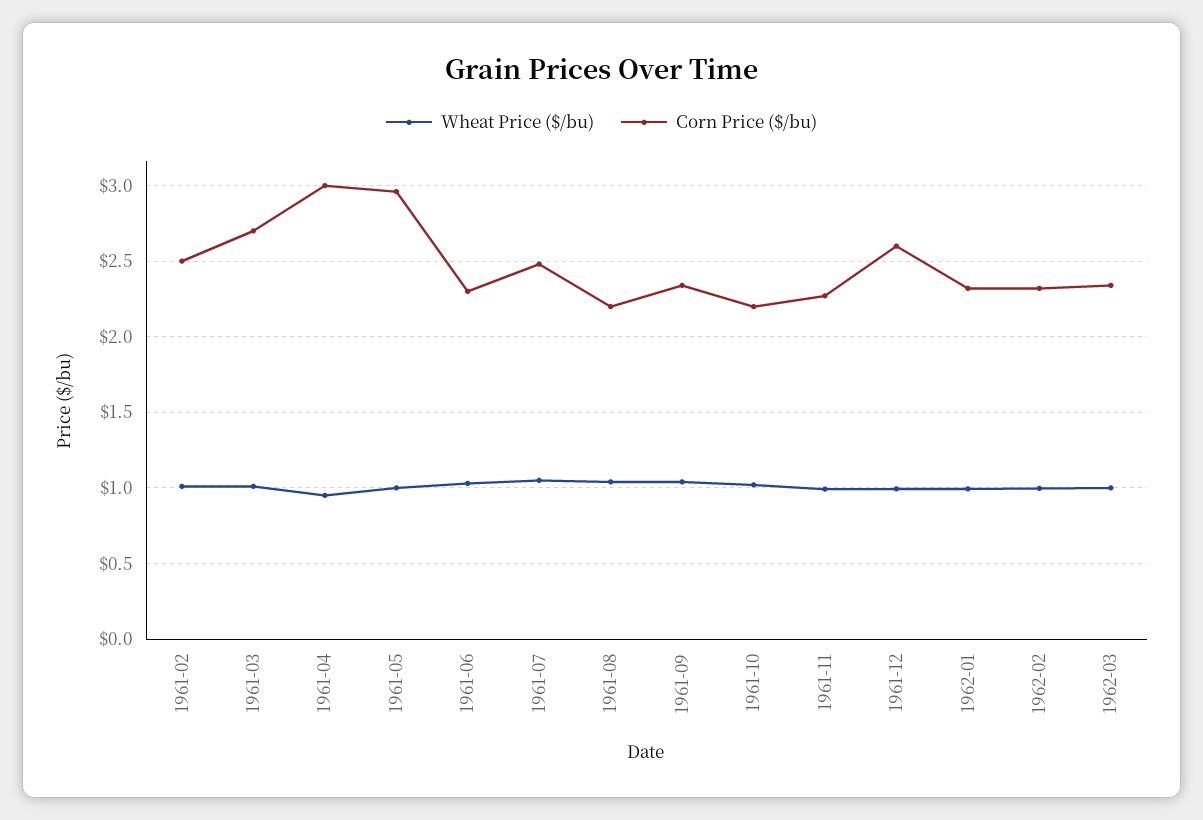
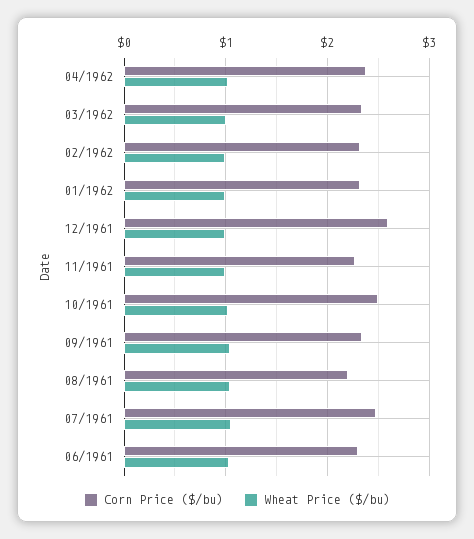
Wheat Price ($/bu), 1961-02: 1 -> none
Corn Price ($/bu), 1961-02: 2.5 -> none
Wheat Price ($/bu), 1961-03: 1 -> none
Corn Price ($/bu), 1961-03: 2.7 -> none
Wheat Price ($/bu), 1961-04: 0.95 -> none
Corn Price ($/bu), 1961-04: 3 -> none
Wheat Price ($/bu), 1961-05: 1 -> none
Corn Price ($/bu), 1961-05: 2.95 -> none
Corn Price ($/bu), 1961-10: 2.2 -> 2.5
Corn Price ($/bu), 04/1962: none -> 2.4
Wheat Price ($/bu), 04/1962: none -> 1

